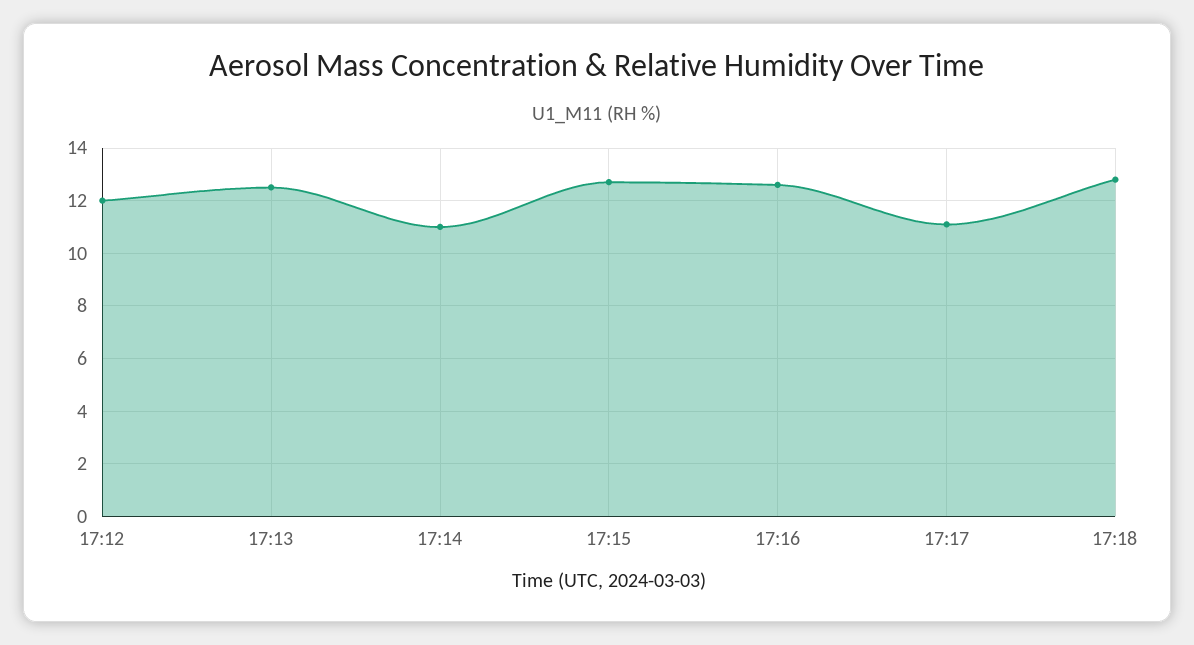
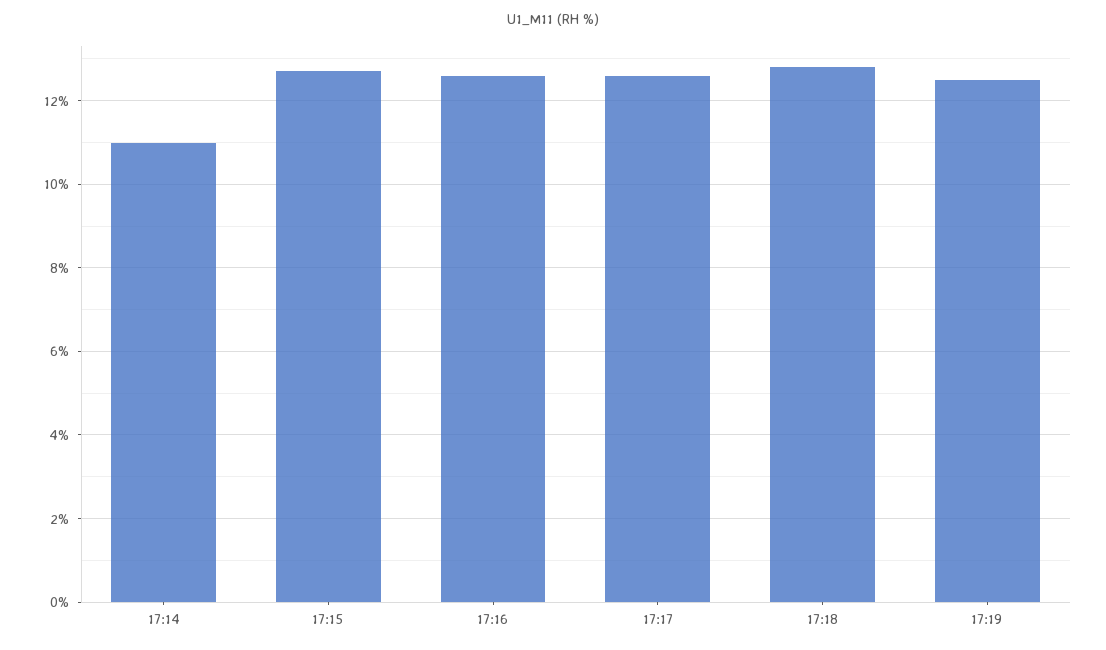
17:12: 12 -> none
17:13: 12.5 -> none
17:17: 11 -> 12.5
17:19: none -> 12.5

